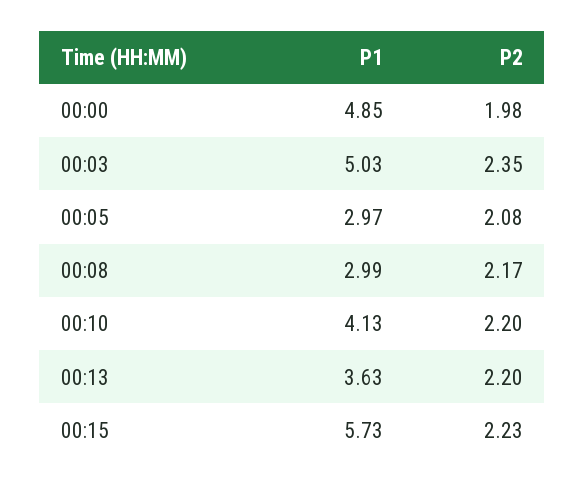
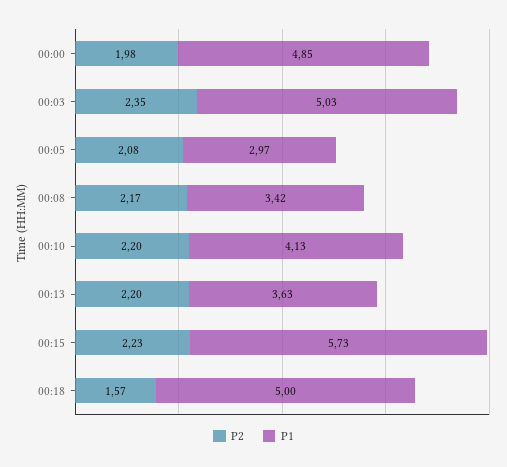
P1, 00:08: 2.99 -> 3.42
P2, 00:18: none -> 1.57
P1, 00:18: none -> 5

